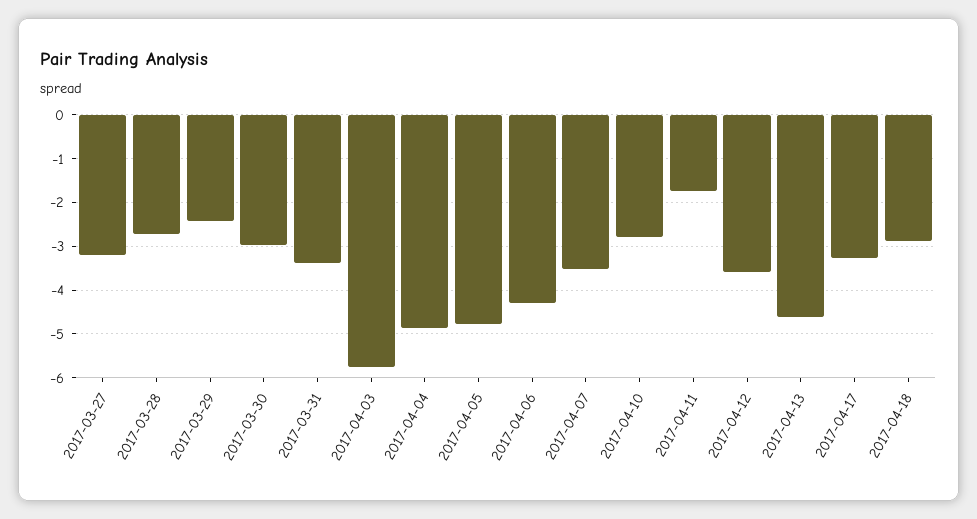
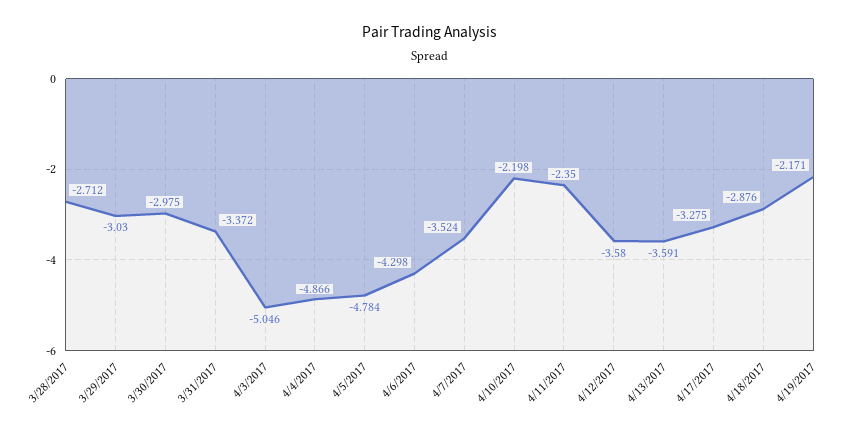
2017-03-27: -3.2 -> none
2017-03-29: -2.4 -> -3.03
2017-04-03: -5.8 -> -5.046
2017-04-10: -2.8 -> -2.198
2017-04-11: -1.8 -> -2.35
2017-04-13: -4.6 -> -3.591
4/19/2017: none -> -2.171

